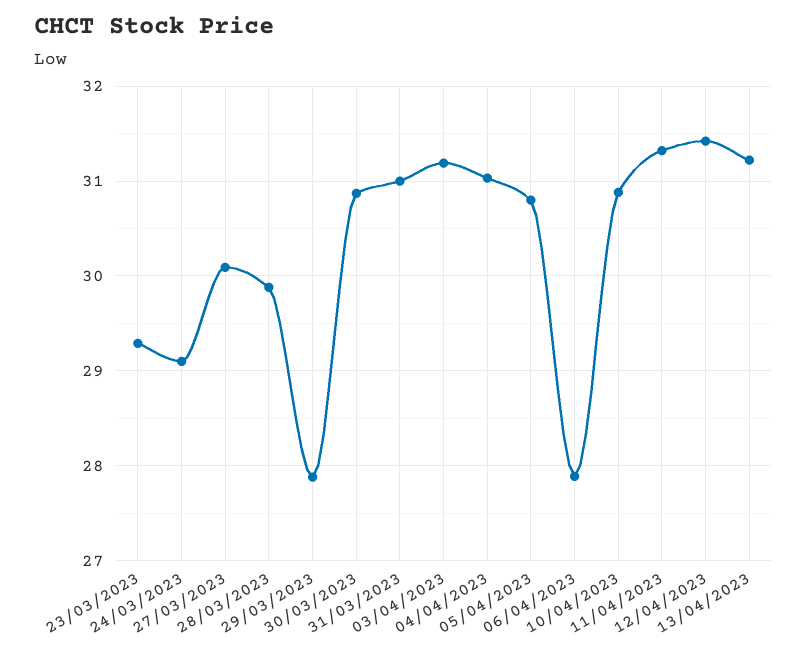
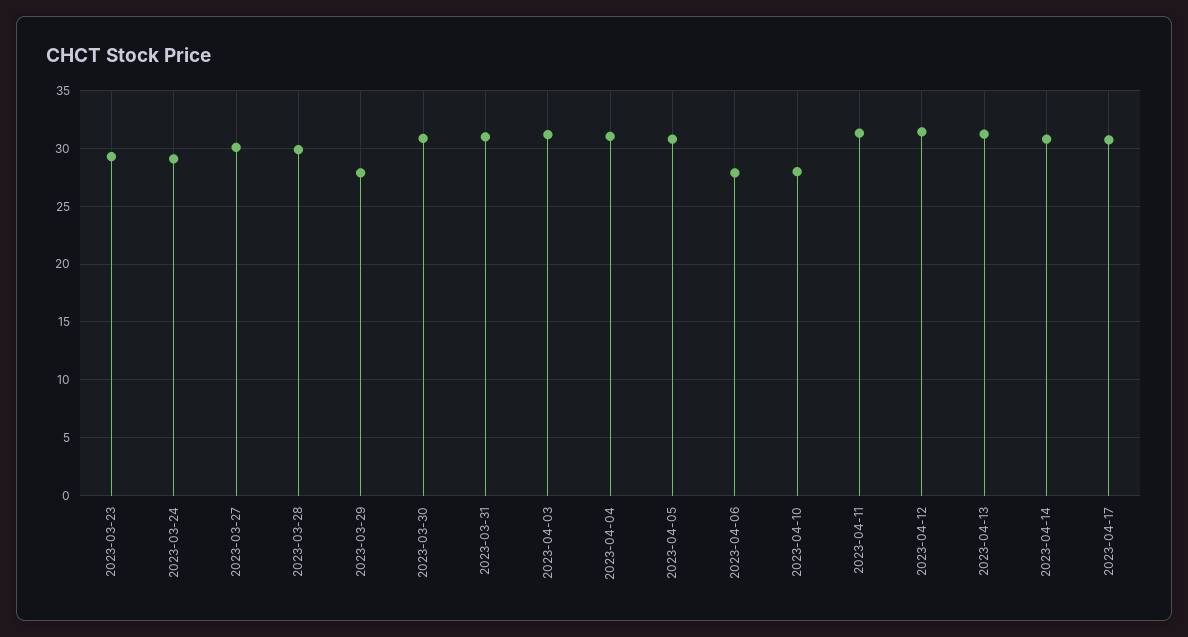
10/04/2023: 30.9 -> 28
2023-04-14: none -> 31
2023-04-17: none -> 31

